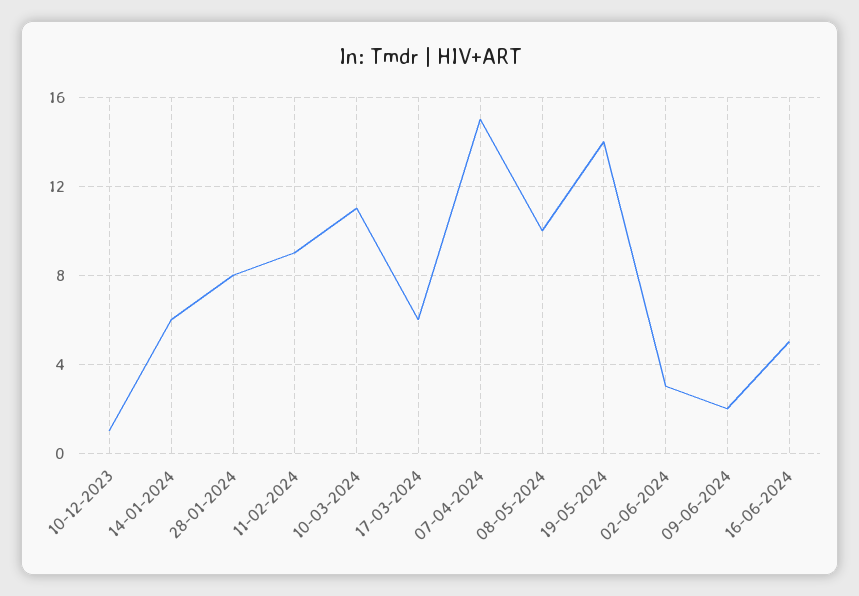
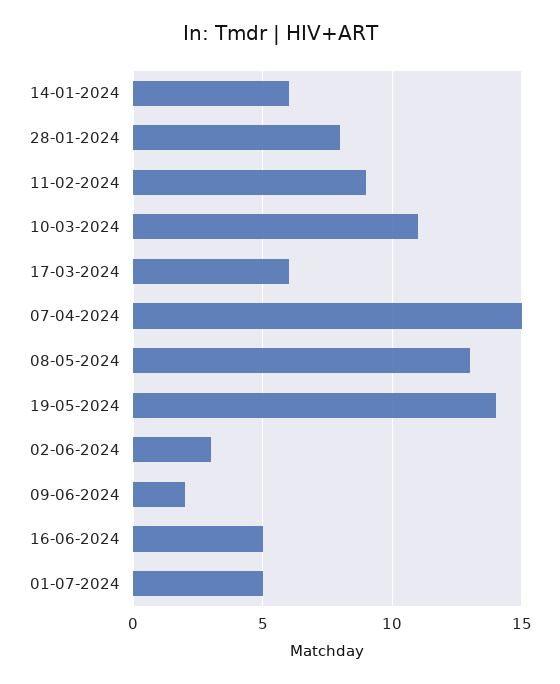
10-12-2023: 1 -> none
08-05-2024: 10 -> 13
01-07-2024: none -> 5

